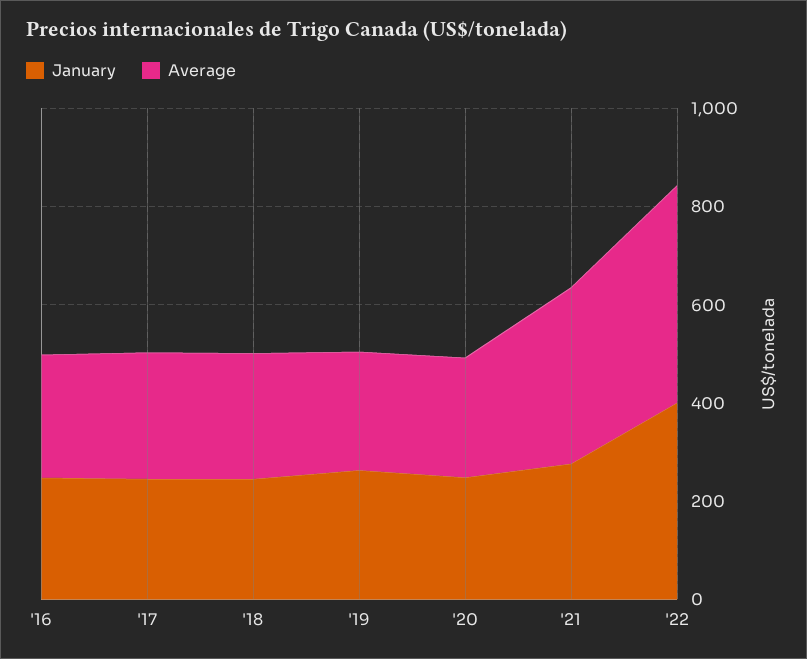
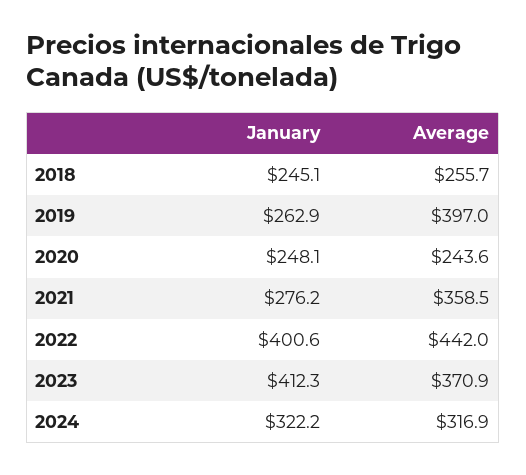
January, '16: 250 -> none
Average, '16: 250 -> none
January, '17: 250 -> none
Average, '17: 250 -> none
Average, '19: 250 -> 397
January, 2023: none -> 412.3
Average, 2023: none -> 370.9
January, 2024: none -> 322.2
Average, 2024: none -> 316.9

